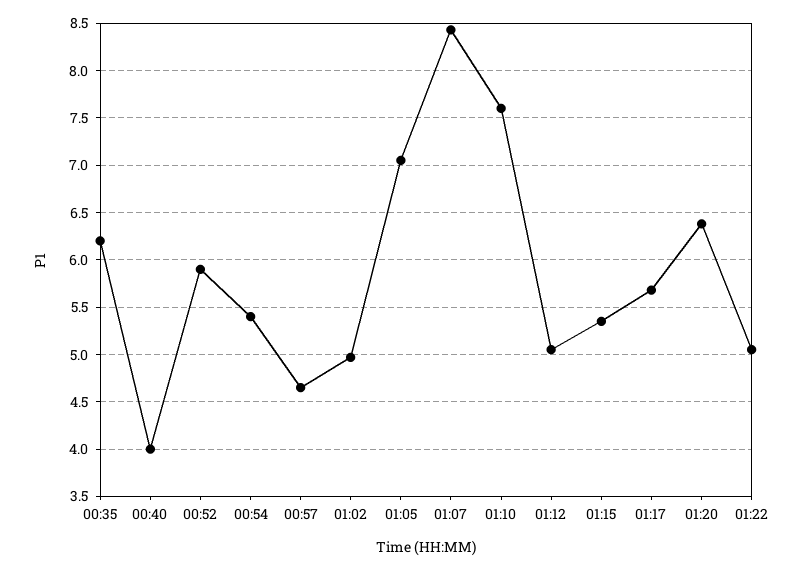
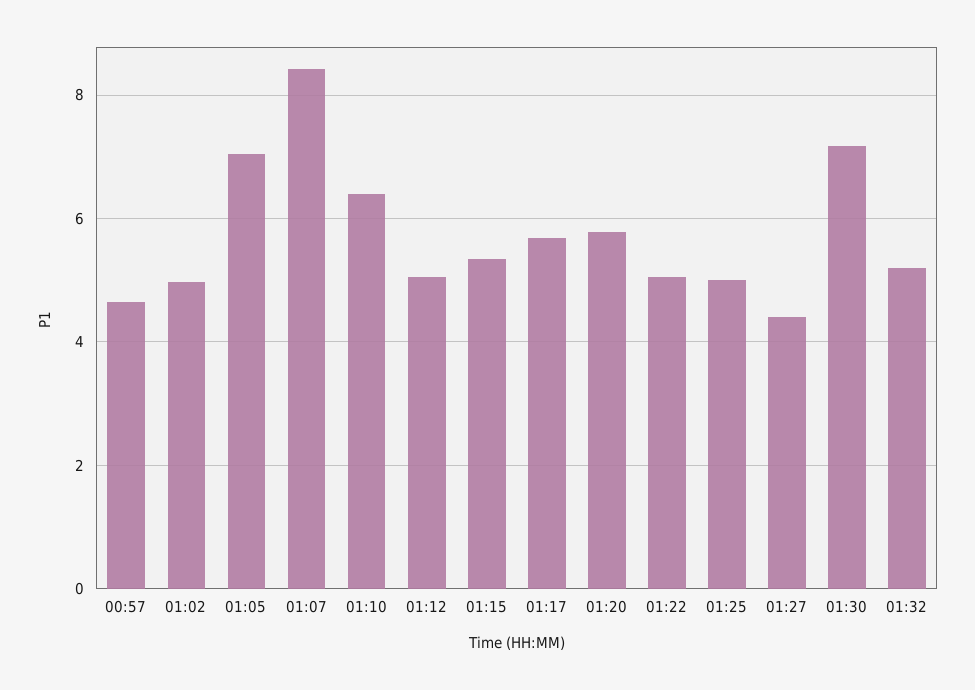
00:35: 6.2 -> none
00:40: 4 -> none
00:52: 5.9 -> none
00:54: 5.4 -> none
01:10: 7.6 -> 6.4
01:20: 6.4 -> 5.8
01:25: none -> 5
01:27: none -> 4.4
01:30: none -> 7.2
01:32: none -> 5.2

